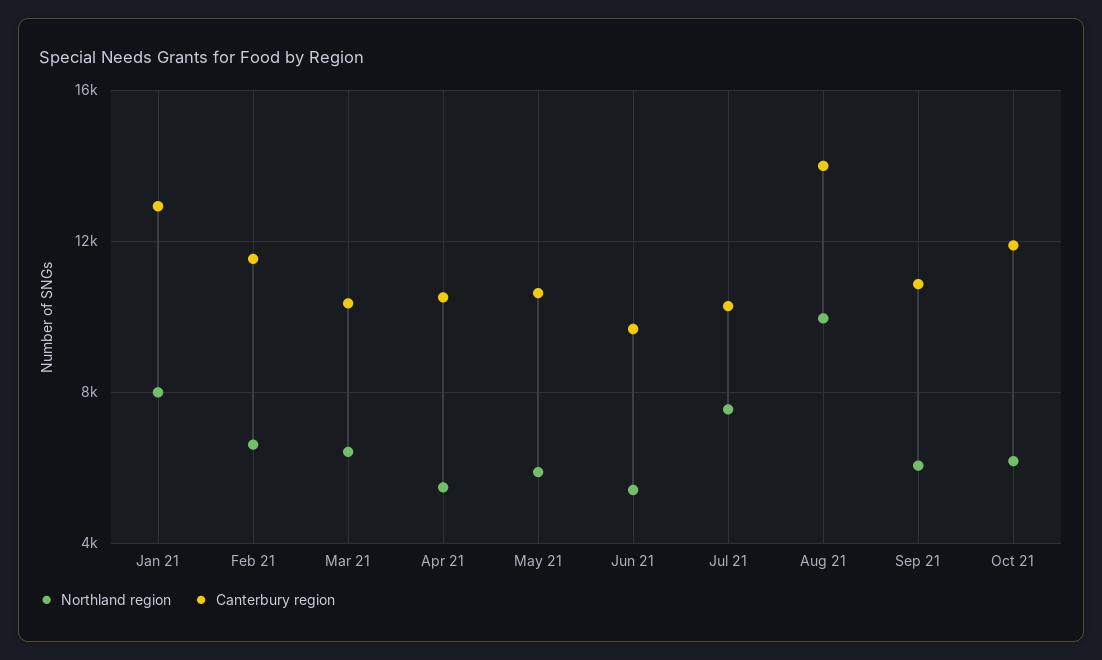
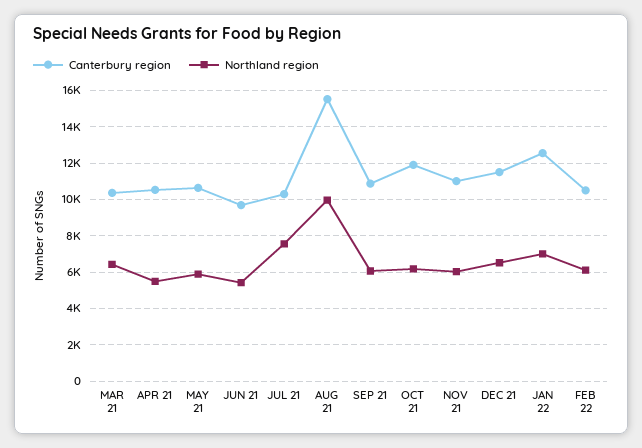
Northland region, Jan 21: 8000 -> none
Canterbury region, Jan 21: 13000 -> none
Northland region, Feb 21: 6500 -> none
Canterbury region, Feb 21: 11500 -> none
Canterbury region, Aug 21: 14000 -> 15500
Canterbury region, NOV 21: none -> 11000
Northland region, NOV 21: none -> 6000
Canterbury region, DEC 21: none -> 11500
Northland region, DEC 21: none -> 6500
Canterbury region, JAN 22: none -> 12500
Northland region, JAN 22: none -> 7000
Canterbury region, FEB 22: none -> 10500
Northland region, FEB 22: none -> 6000

